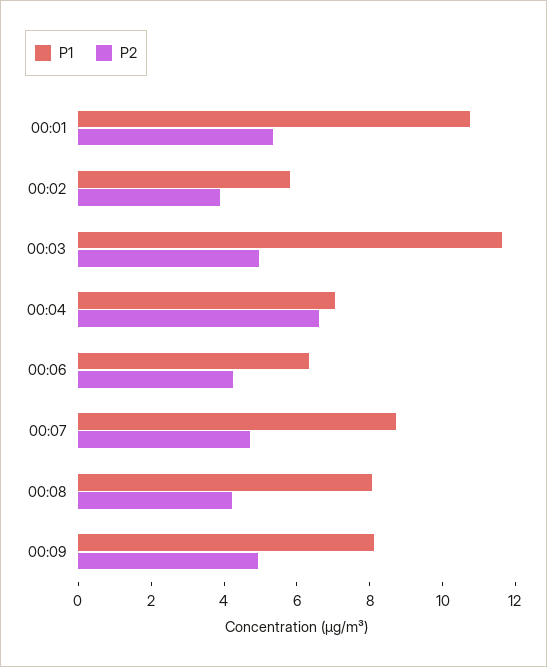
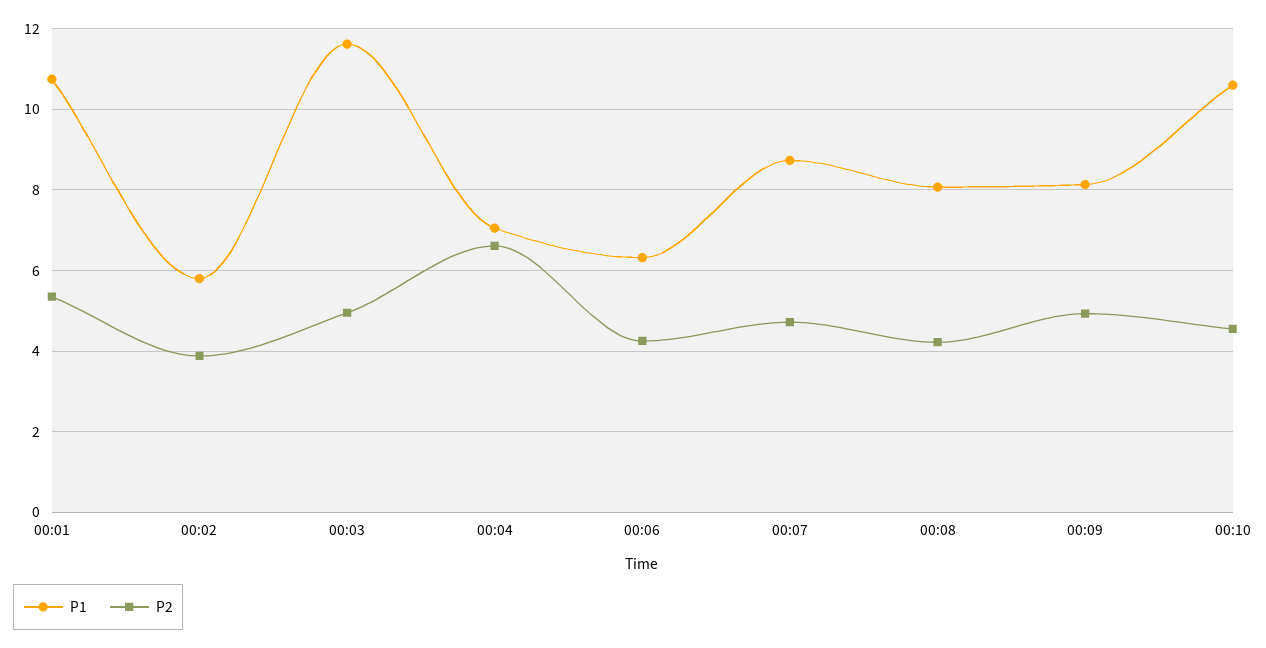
P1, 00:10: none -> 10.6
P2, 00:10: none -> 4.6

